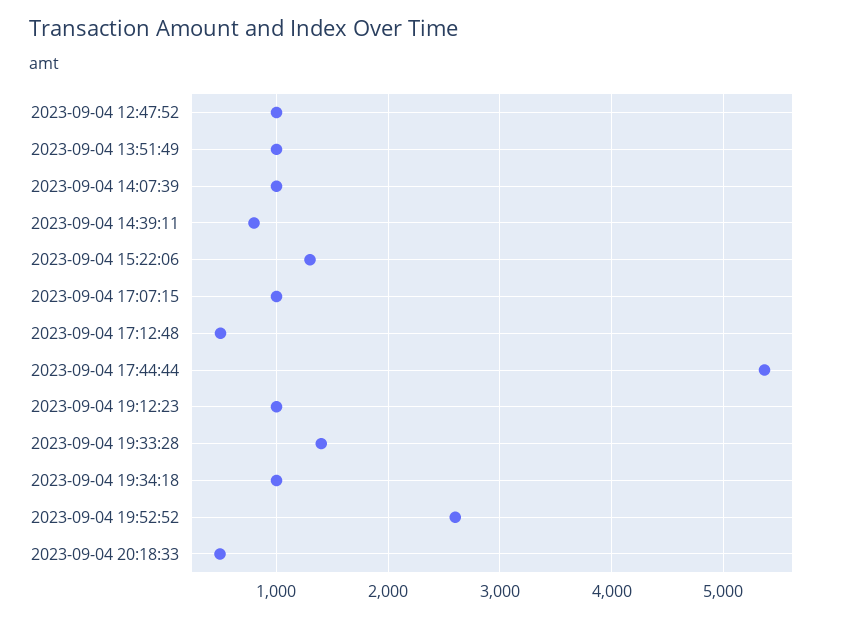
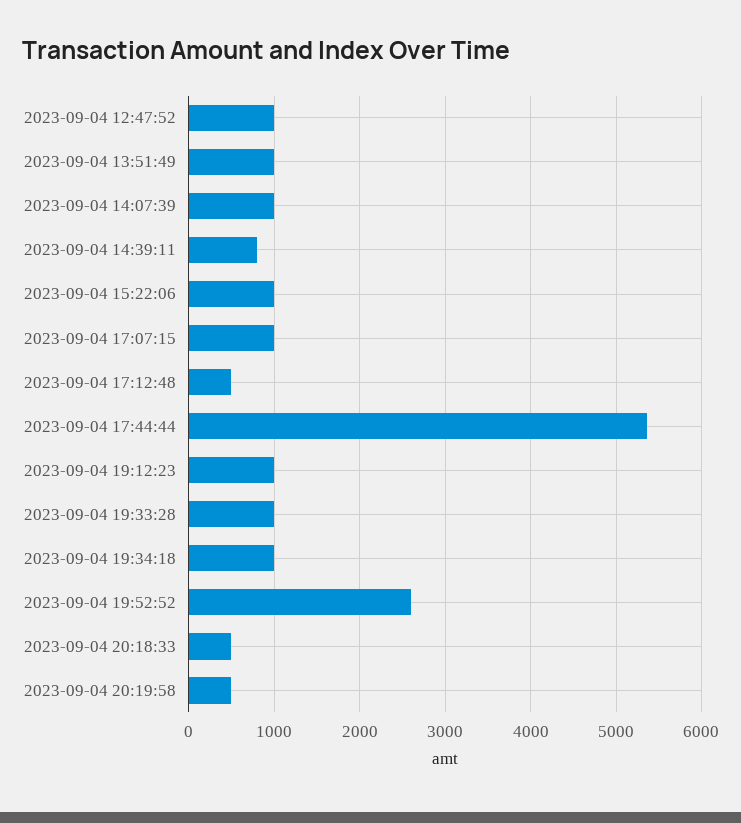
2023-09-04 15:22:06: 1300 -> 1000
2023-09-04 19:33:28: 1400 -> 1000
2023-09-04 20:19:58: none -> 500

